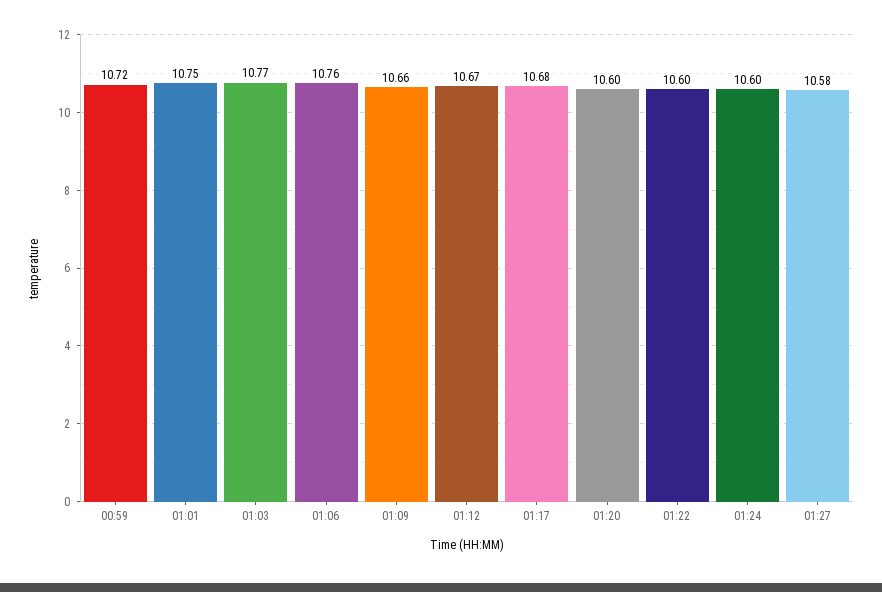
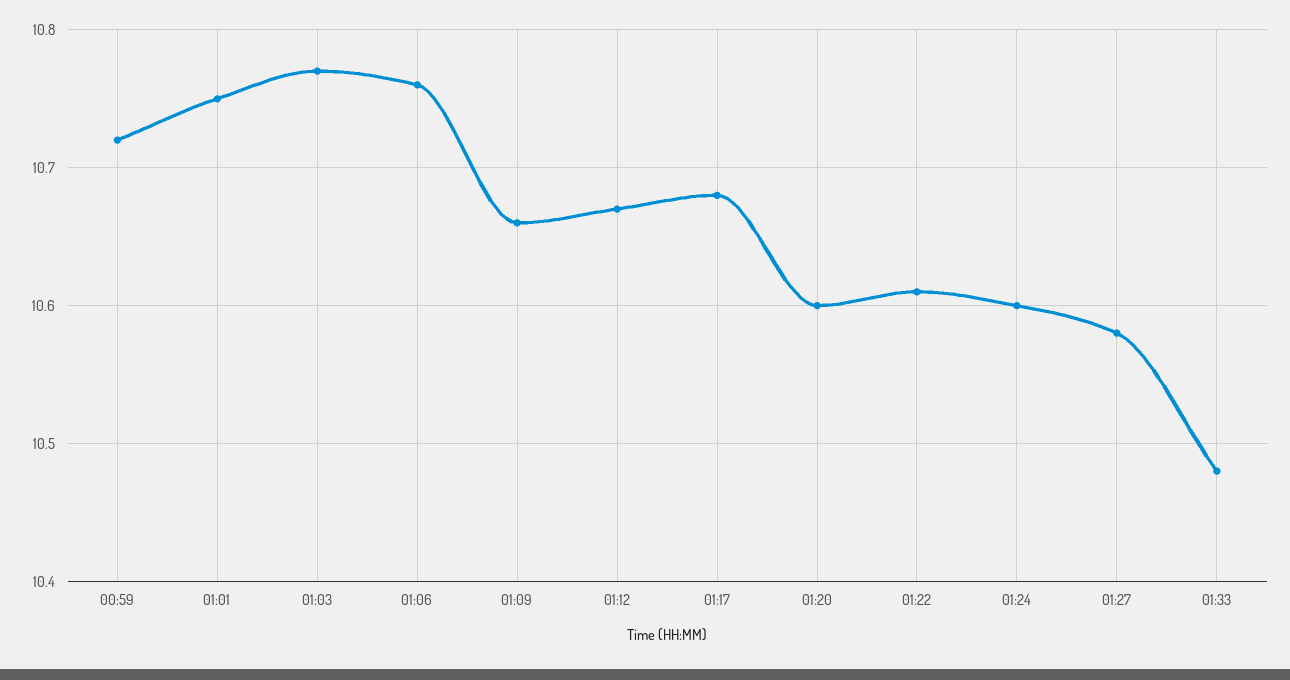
01:22: 10.6 -> 10.61
01:33: none -> 10.48

